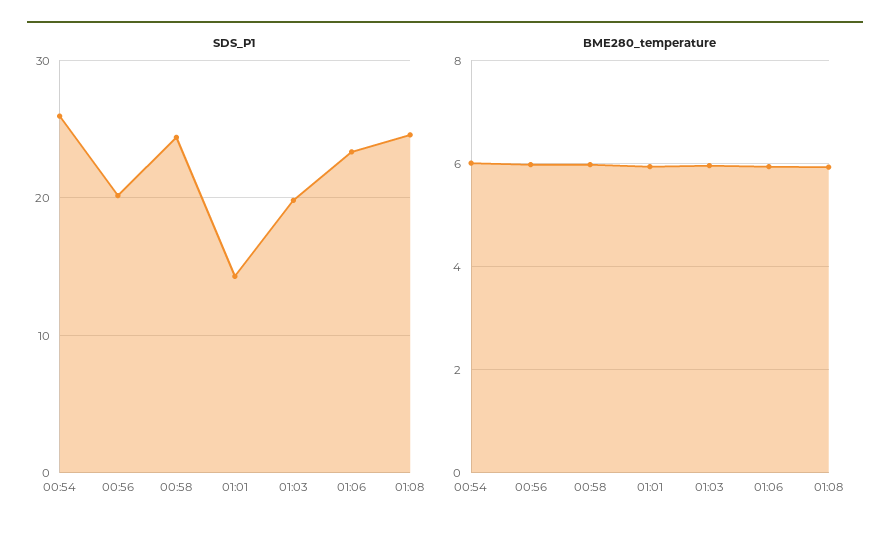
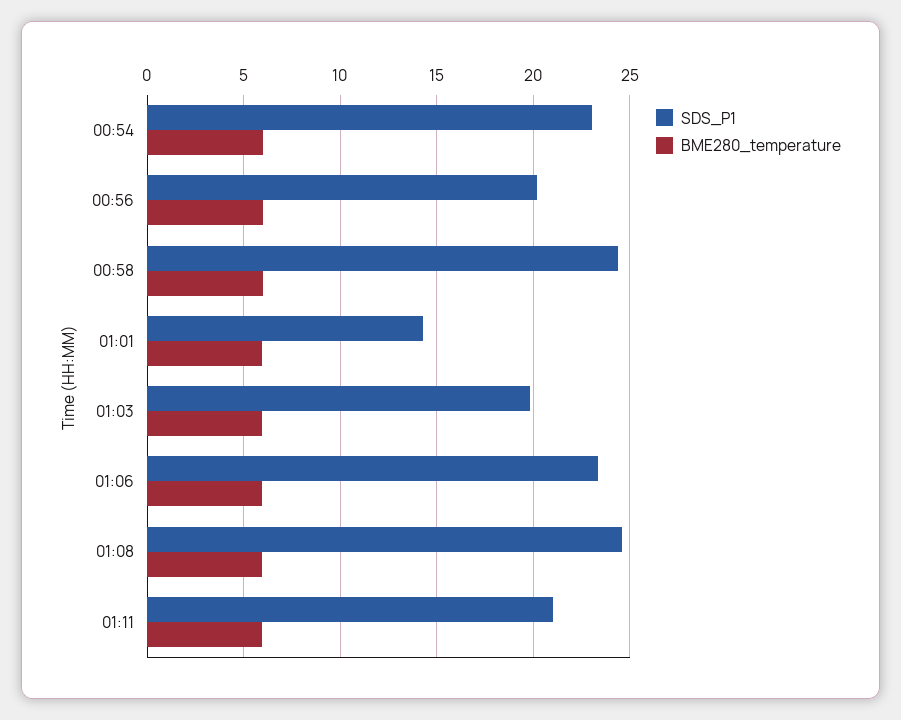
SDS_P1, 00:54: 26 -> 23
SDS_P1, 01:11: none -> 21
BME280_temperature, 01:11: none -> 6

